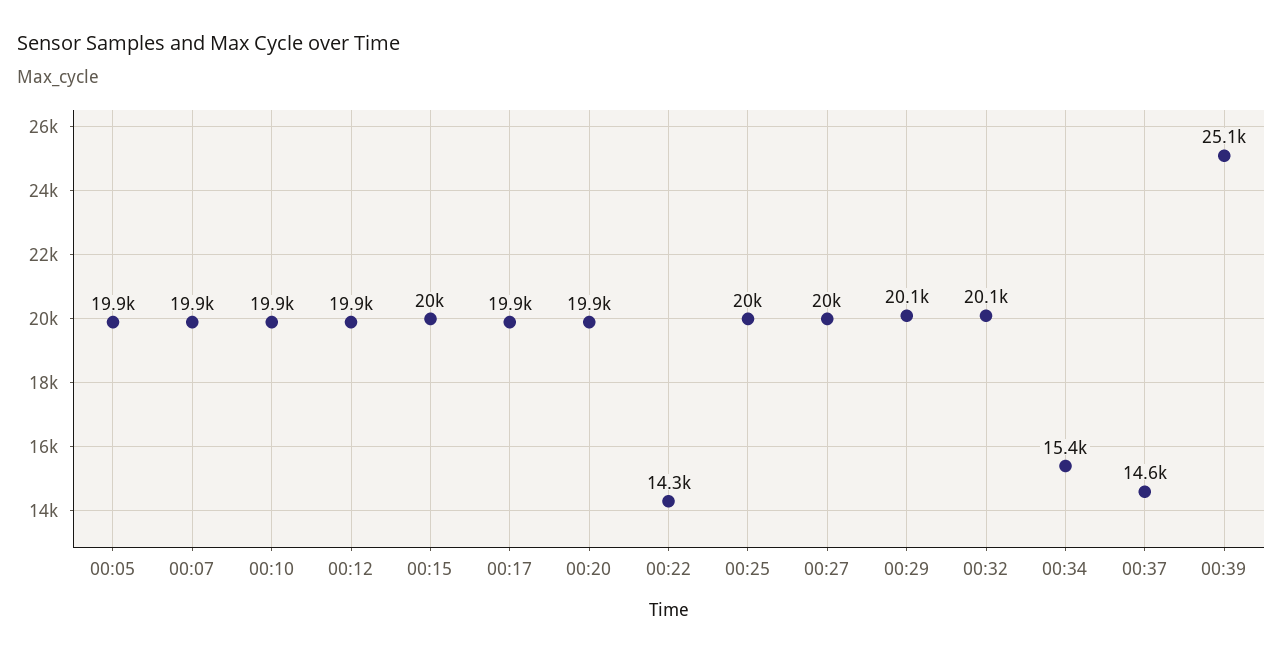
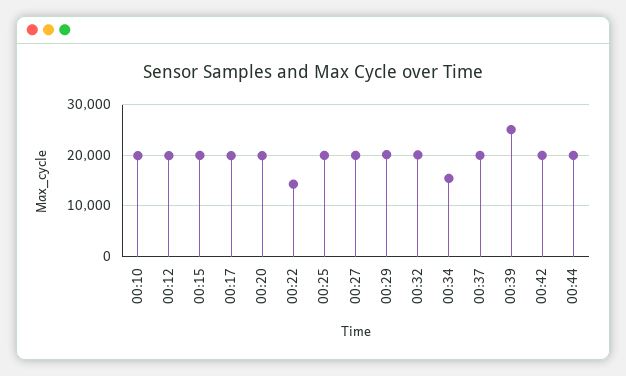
00:05: 19900 -> none
00:07: 19900 -> none
00:37: 14600 -> 20000
00:42: none -> 20000
00:44: none -> 20000

